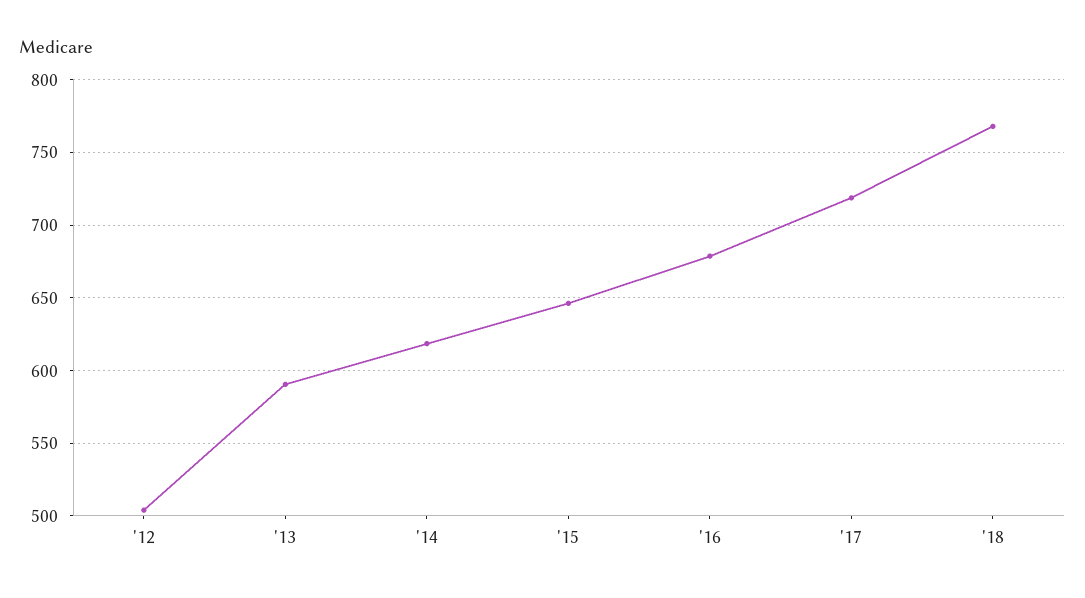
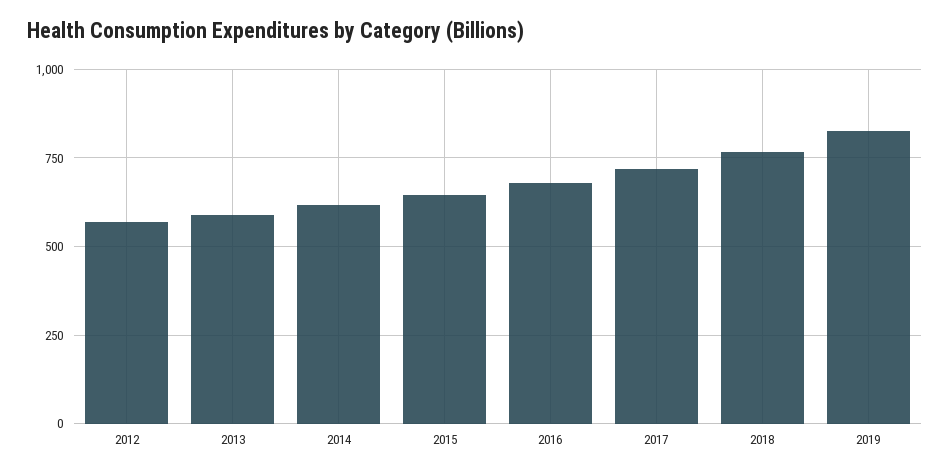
'12: 505 -> 575
2019: none -> 825

